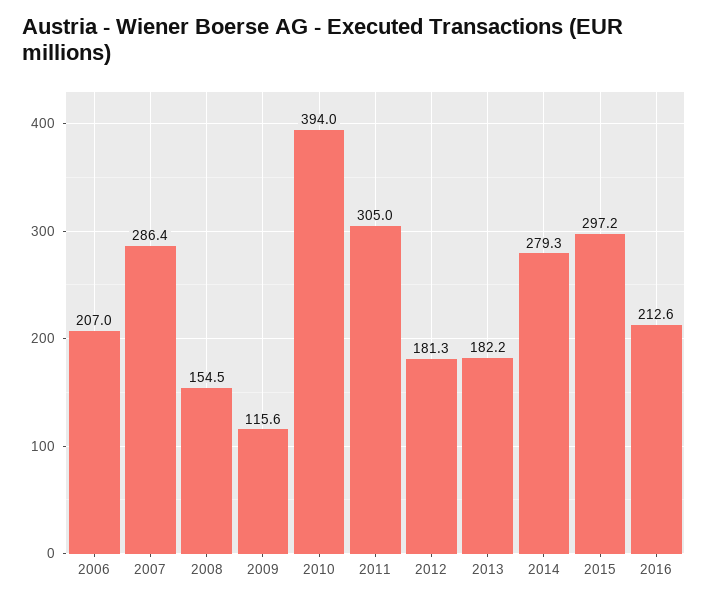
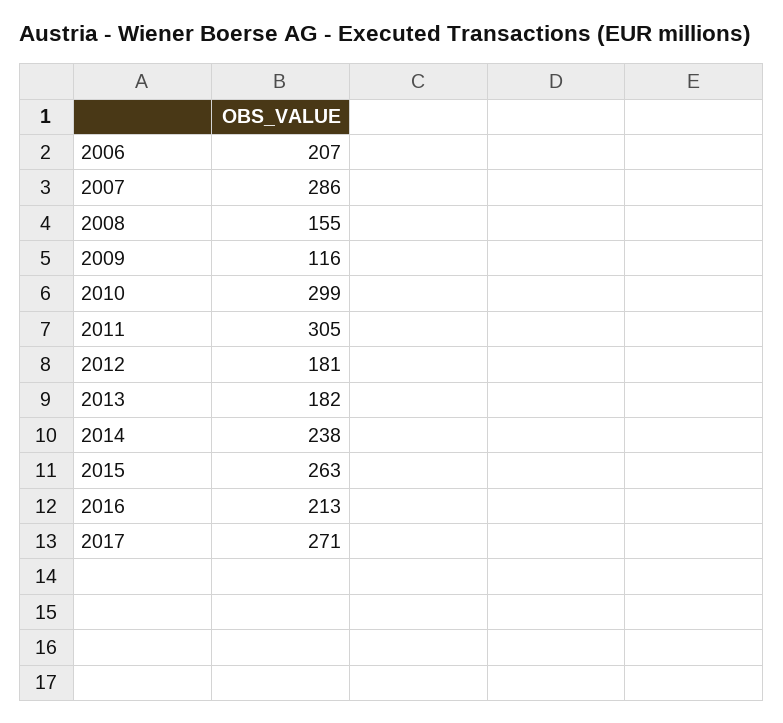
2010: 394 -> 299
2014: 279.3 -> 238
2015: 297.2 -> 263
2017: none -> 271

